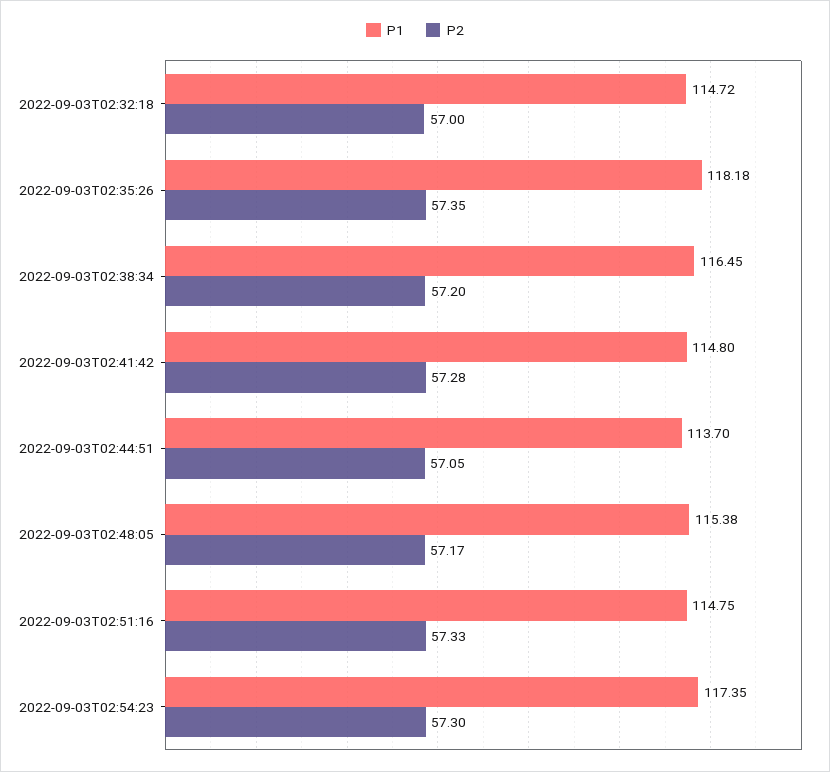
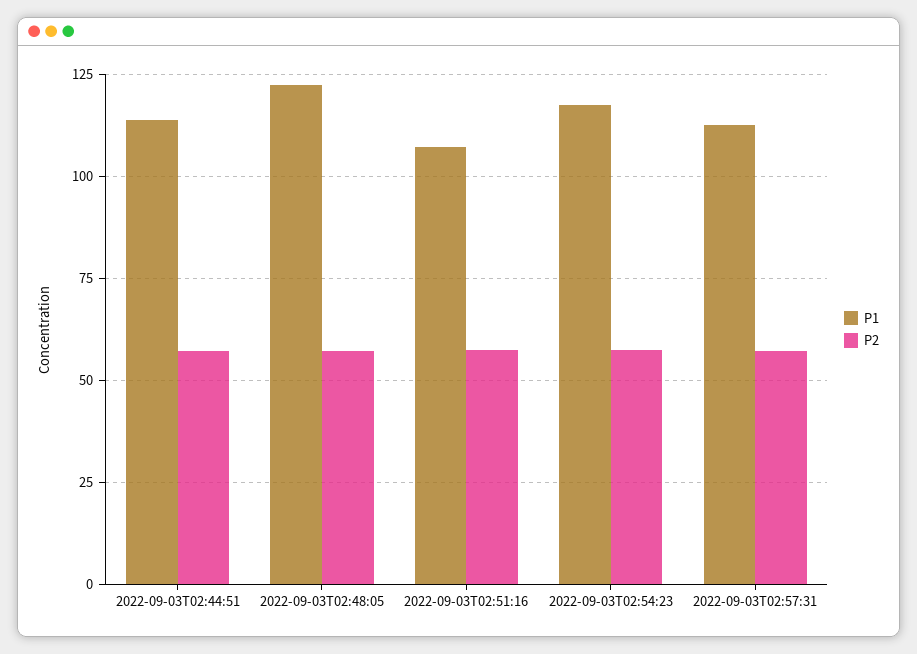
P1, 2022-09-03T02:32:18: 114.72 -> none
P2, 2022-09-03T02:32:18: 57 -> none
P1, 2022-09-03T02:35:26: 118.18 -> none
P2, 2022-09-03T02:35:26: 57.35 -> none
P1, 2022-09-03T02:38:34: 116.45 -> none
P2, 2022-09-03T02:38:34: 57.2 -> none
P1, 2022-09-03T02:41:42: 114.8 -> none
P2, 2022-09-03T02:41:42: 57.28 -> none
P1, 2022-09-03T02:48:05: 115.38 -> 122.5
P1, 2022-09-03T02:51:16: 114.75 -> 107.5
P1, 2022-09-03T02:57:31: none -> 112.5
P2, 2022-09-03T02:57:31: none -> 57.5

